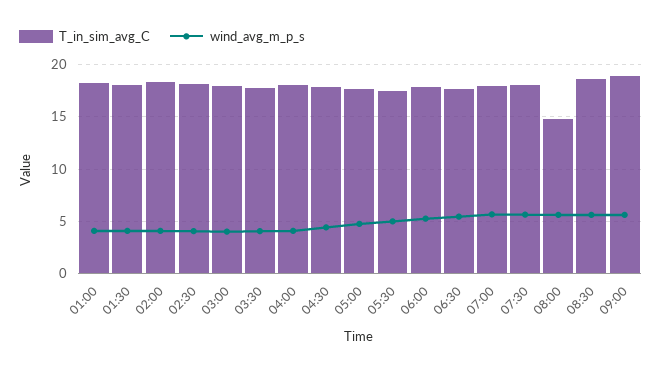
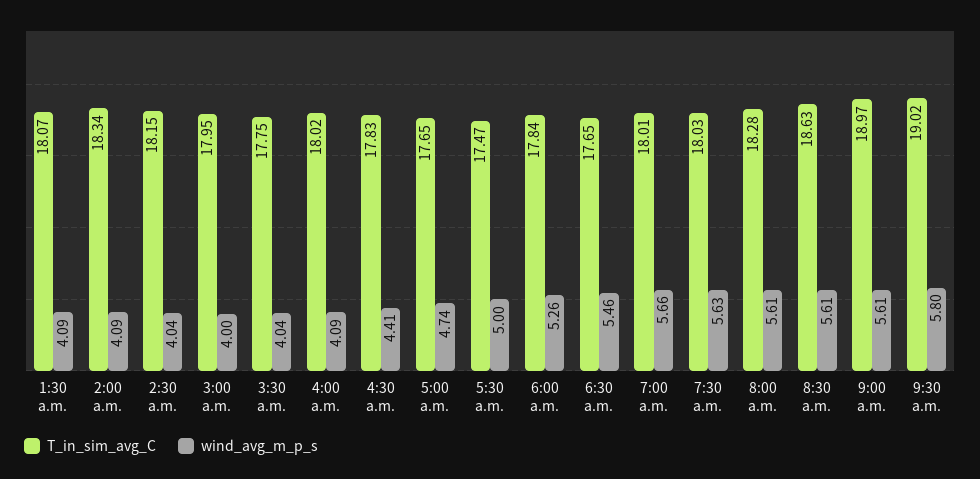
T_in_sim_avg_C, 01:00: 18 -> none
wind_avg_m_p_s, 01:00: 4 -> none
T_in_sim_avg_C, 08:00: 15 -> 18.28
T_in_sim_avg_C, 9:30 a.m.: none -> 19.02
wind_avg_m_p_s, 9:30 a.m.: none -> 5.8

